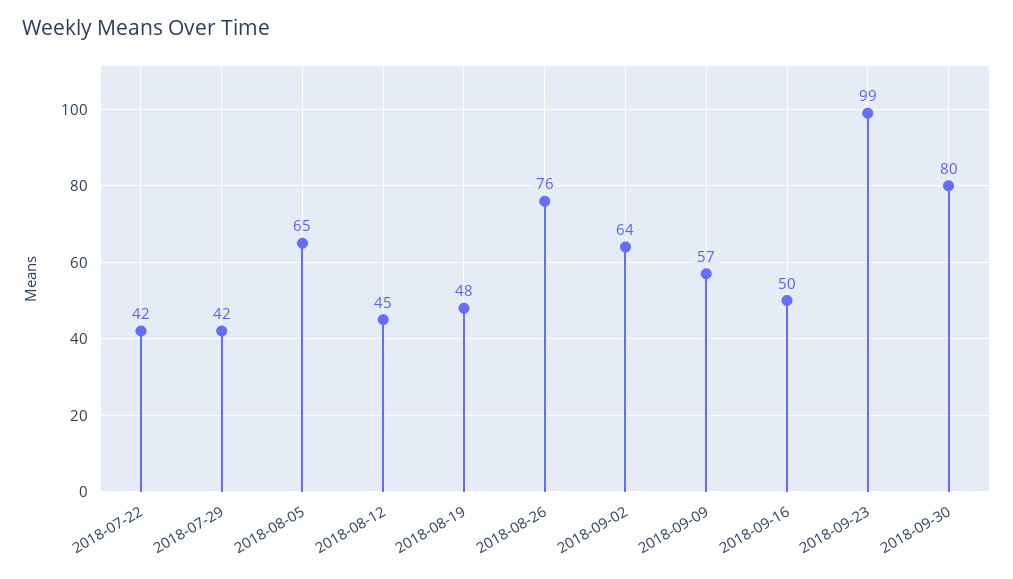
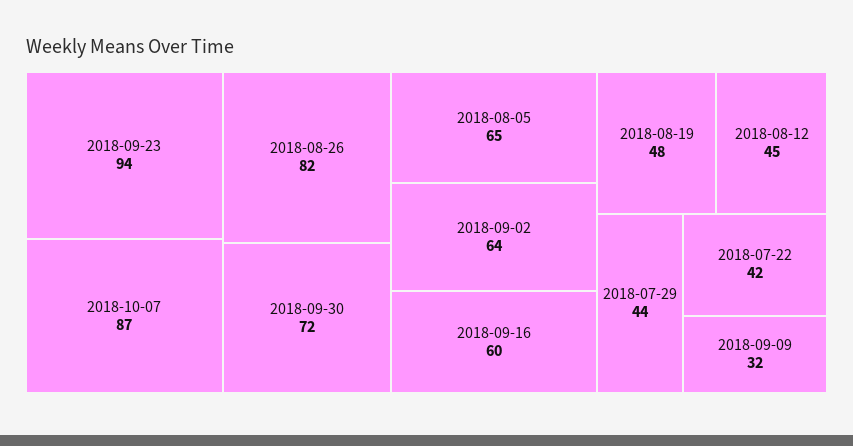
2018-07-29: 42 -> 44
2018-08-26: 76 -> 82
2018-09-09: 57 -> 32
2018-09-16: 50 -> 60
2018-09-23: 99 -> 94
2018-09-30: 80 -> 72
2018-10-07: none -> 87

